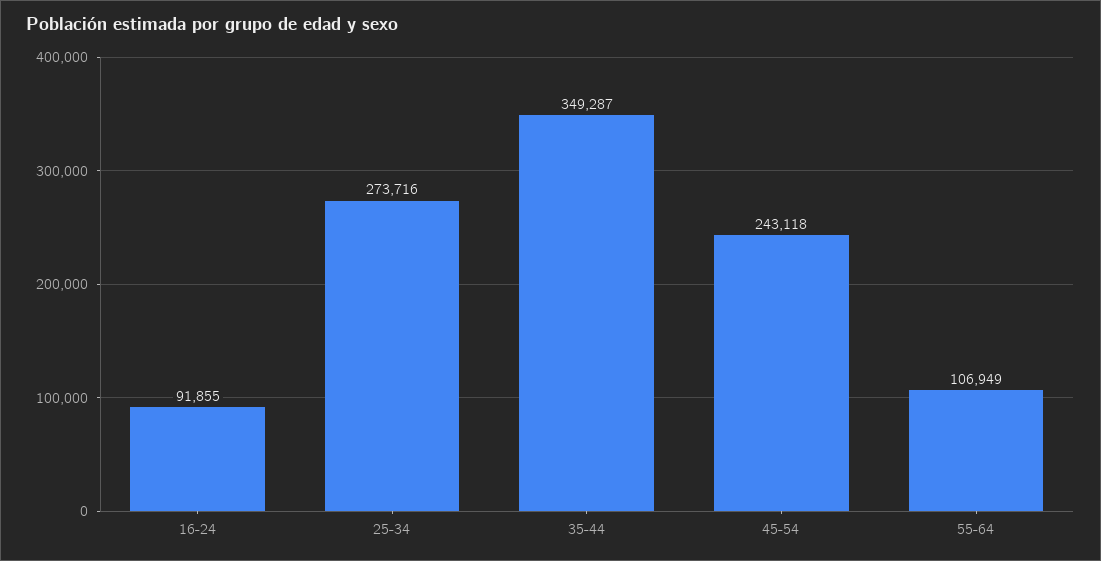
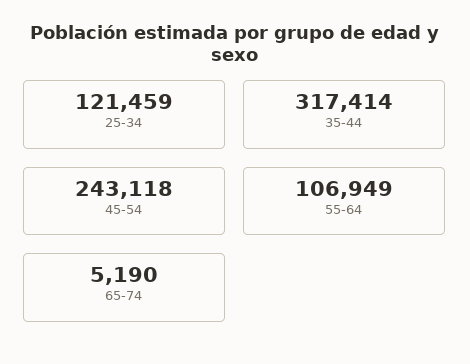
16-24: 91855 -> none
25-34: 273716 -> 121459
35-44: 349287 -> 317414
65-74: none -> 5190

